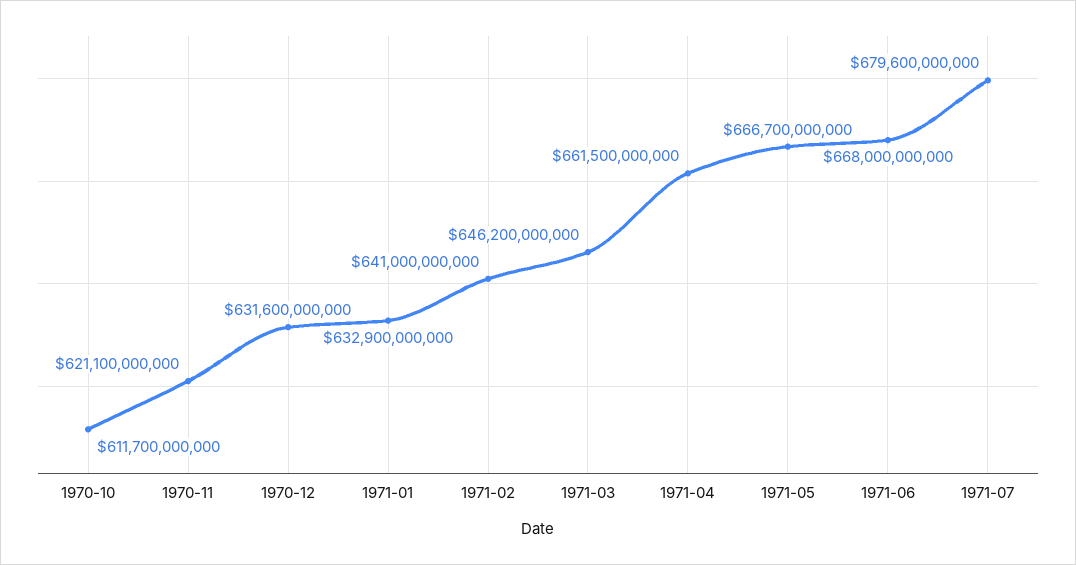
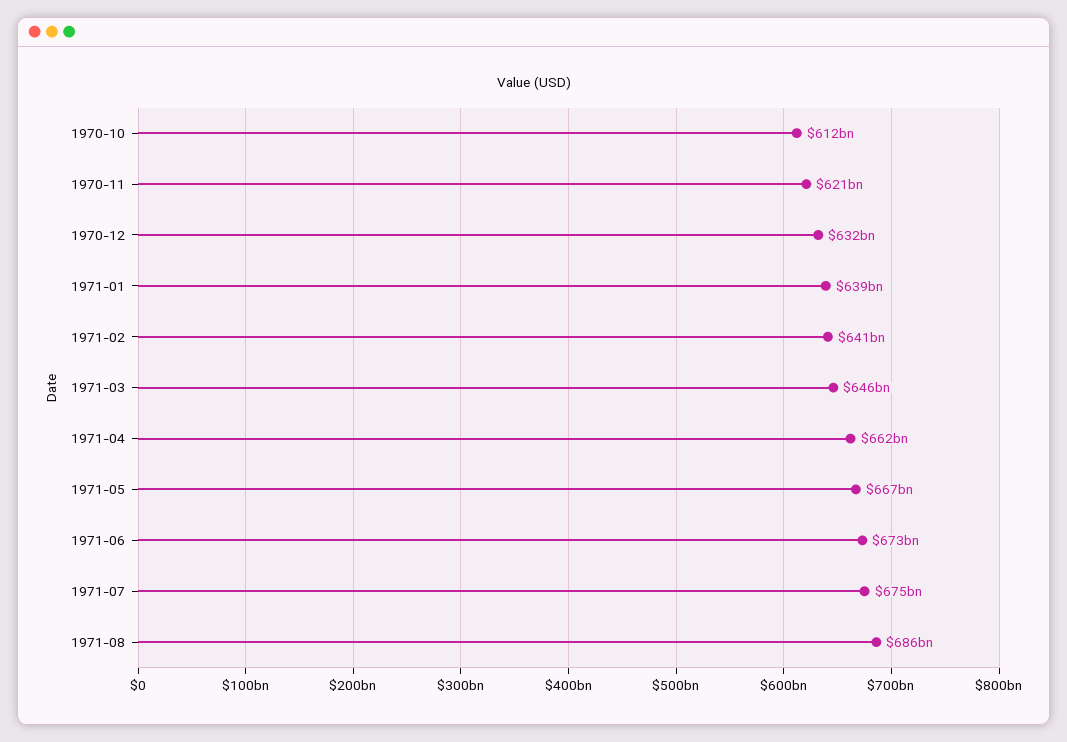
1971-01: 632900000000 -> 639000000000
1971-06: 668000000000 -> 673000000000
1971-07: 679600000000 -> 675000000000
1971-08: none -> 686000000000

